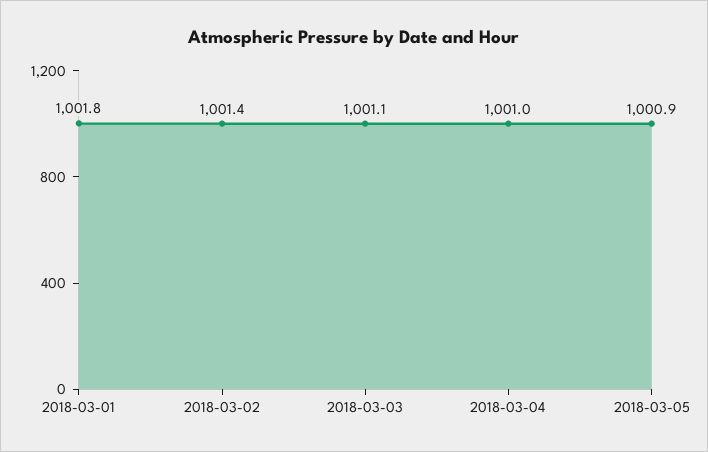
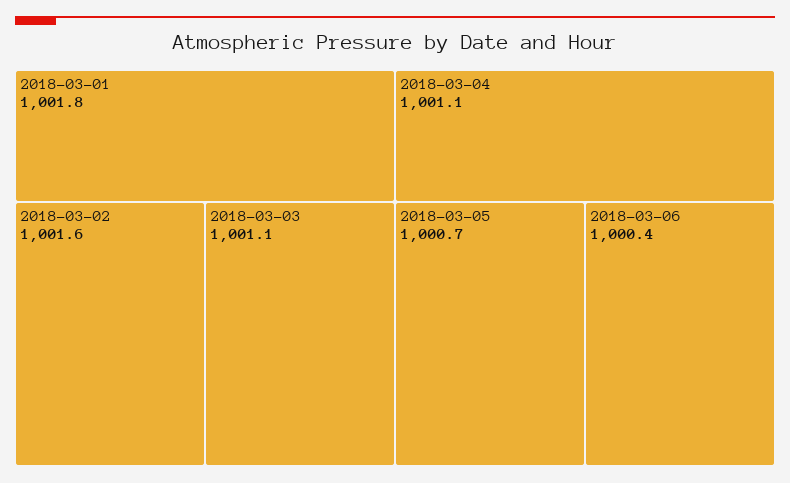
2018-03-02: 1001.4 -> 1001.6
2018-03-04: 1001 -> 1001.1
2018-03-05: 1000.9 -> 1000.7
2018-03-06: none -> 1000.4

